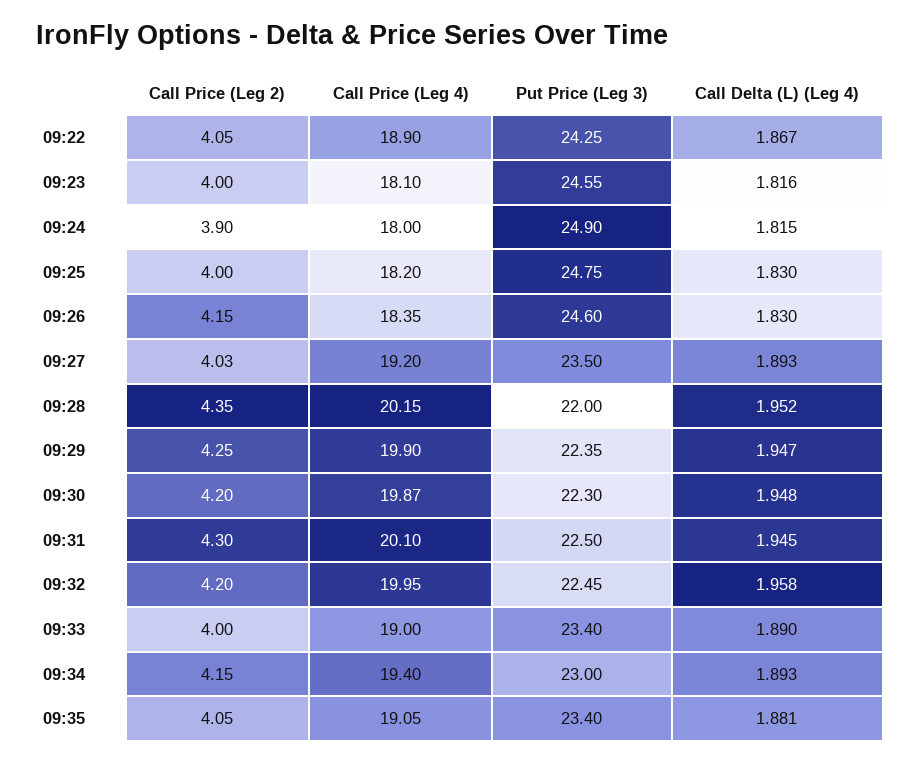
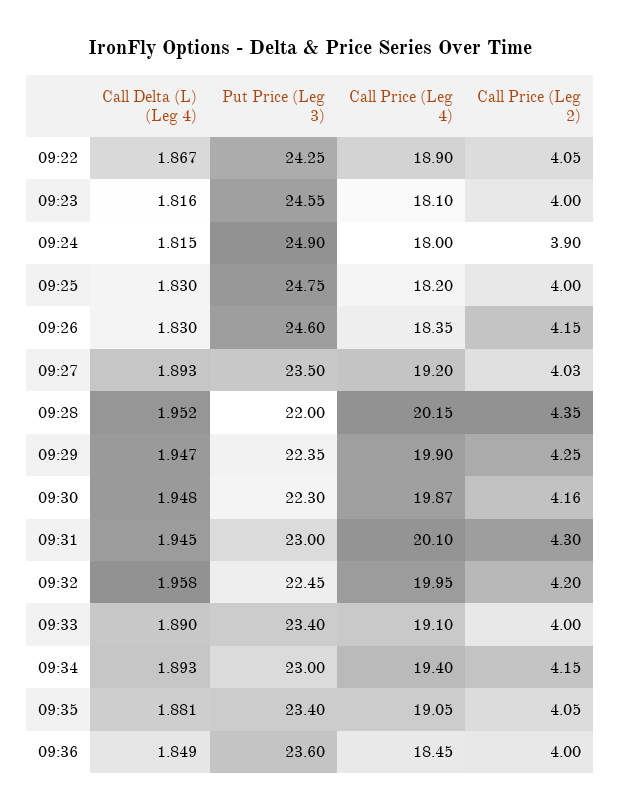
Call Price (Leg 2), 09:30: 4.2 -> 4.16
Put Price (Leg 3), 09:31: 22.5 -> 23
Call Price (Leg 4), 09:33: 19 -> 19.1
Call Delta (L) (Leg 4), 09:36: none -> 1.849
Put Price (Leg 3), 09:36: none -> 23.6
Call Price (Leg 4), 09:36: none -> 18.45
Call Price (Leg 2), 09:36: none -> 4

